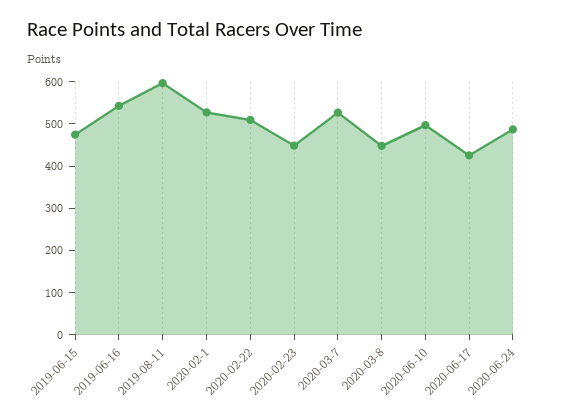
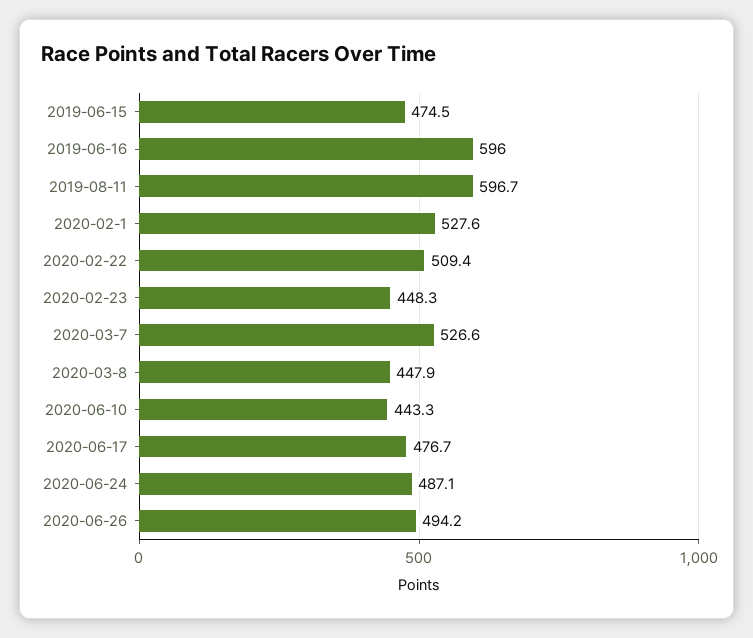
2019-06-16: 540 -> 596
2020-06-10: 500 -> 443.3
2020-06-17: 420 -> 476.7
2020-06-26: none -> 494.2

